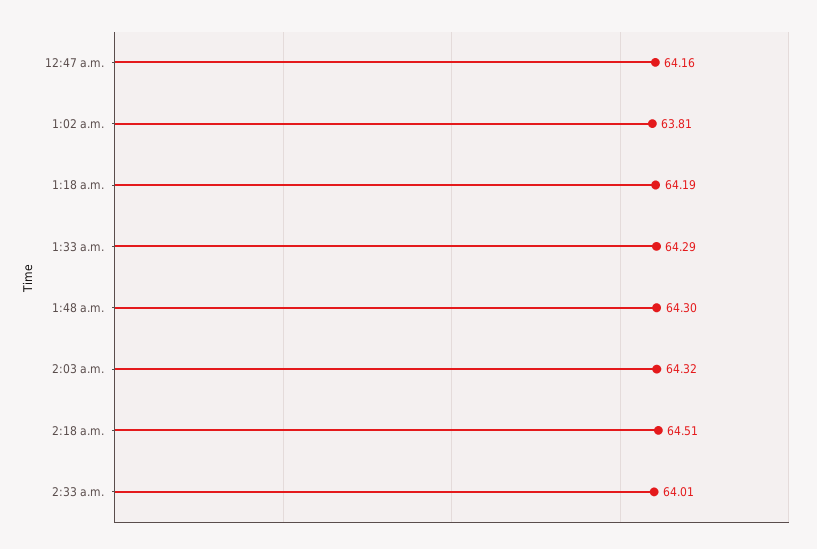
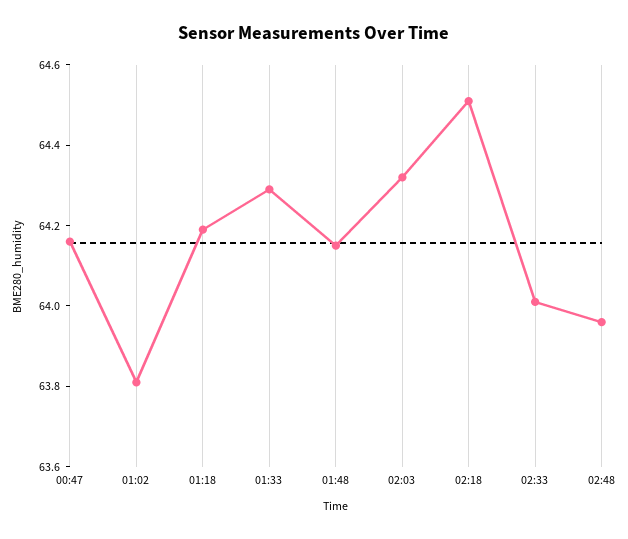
1:48 a.m.: 64.3 -> 64.15
02:48: none -> 63.95

